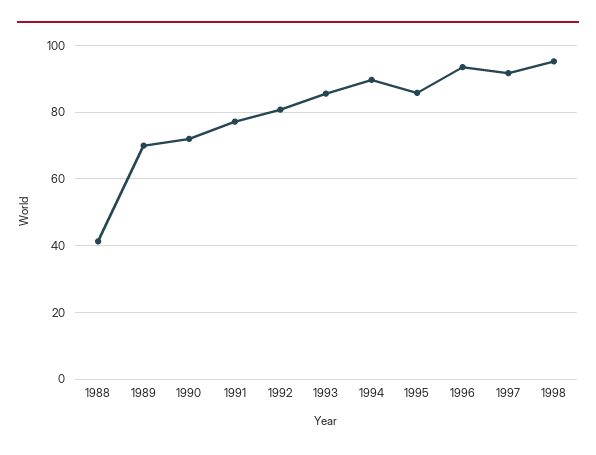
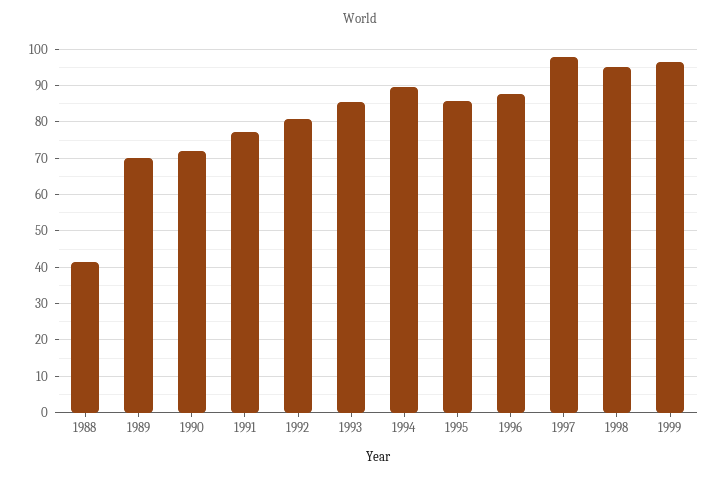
1996: 94 -> 88
1997: 92 -> 98
1999: none -> 96

